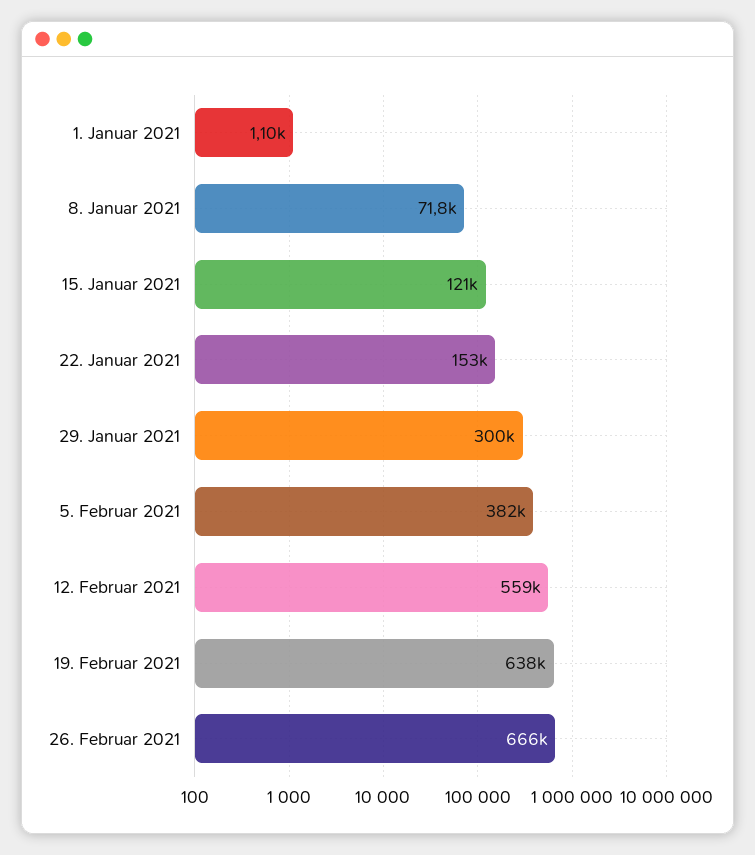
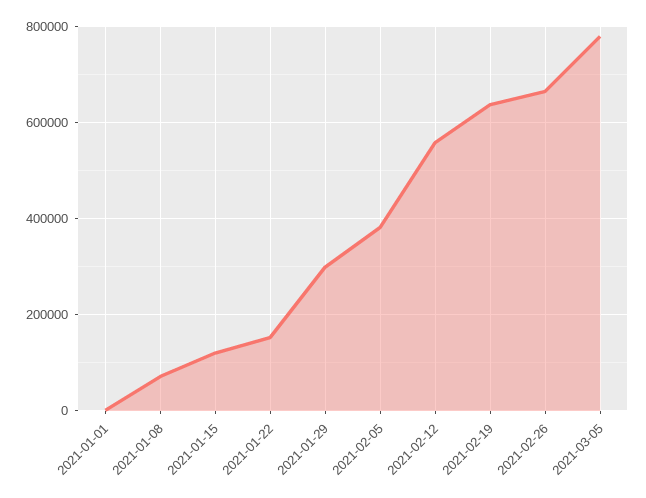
2021-03-05: none -> 780000

